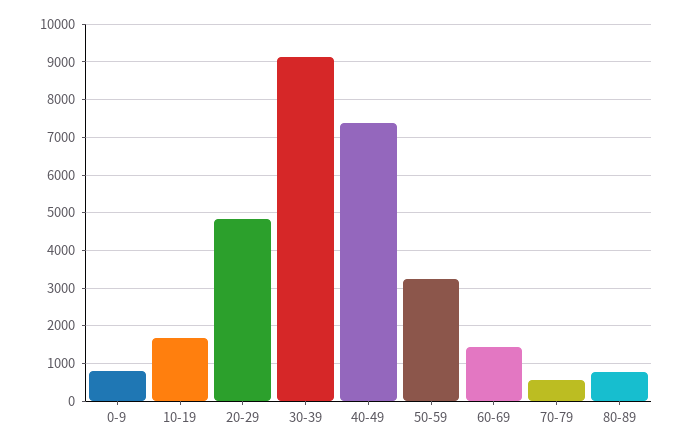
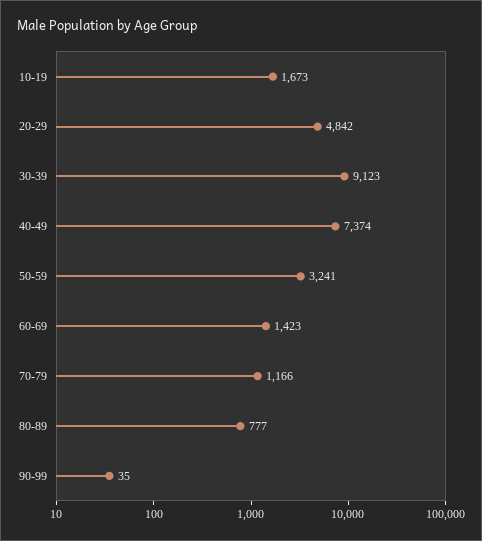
0-9: 800 -> none
70-79: 600 -> 1166
90-99: none -> 35

